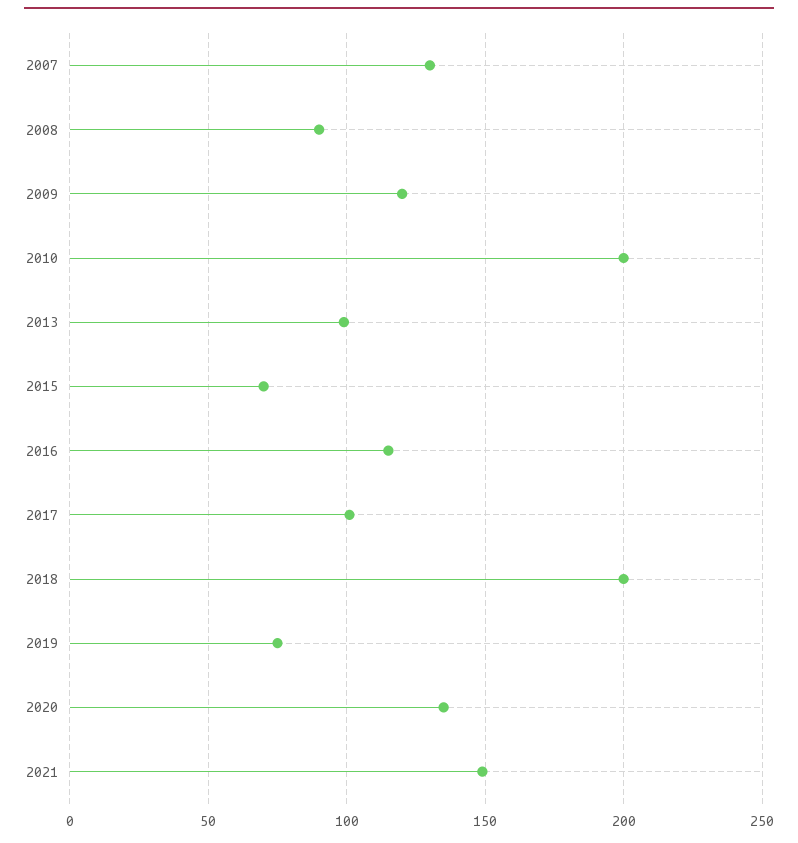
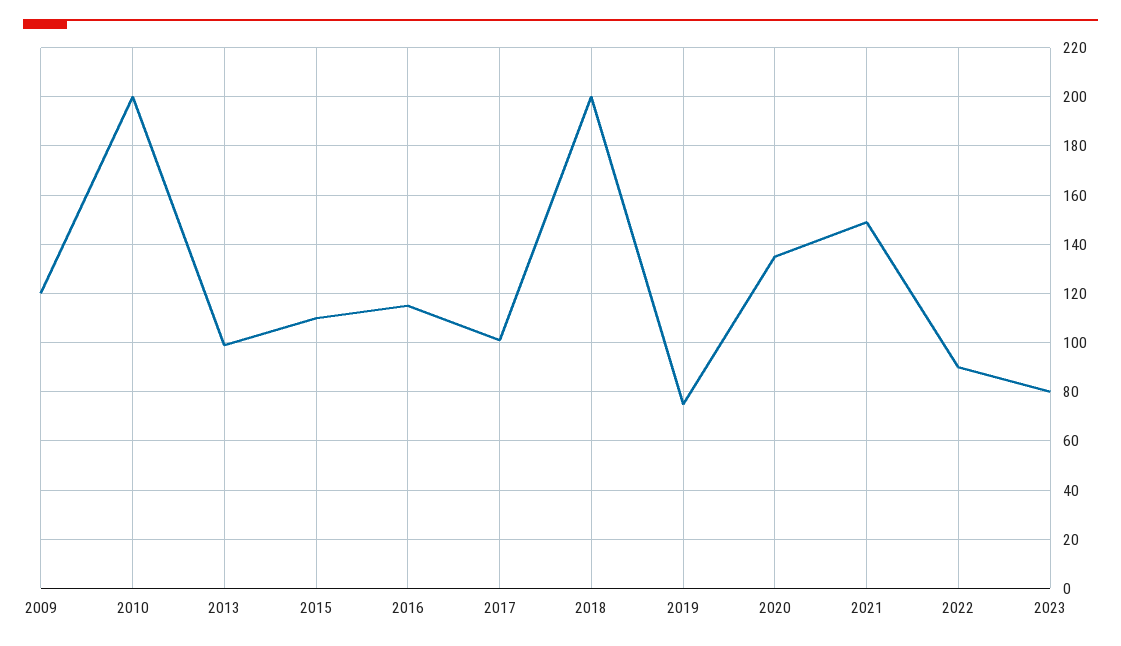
2007: 130 -> none
2008: 90 -> none
2015: 70 -> 110
2022: none -> 90
2023: none -> 80

